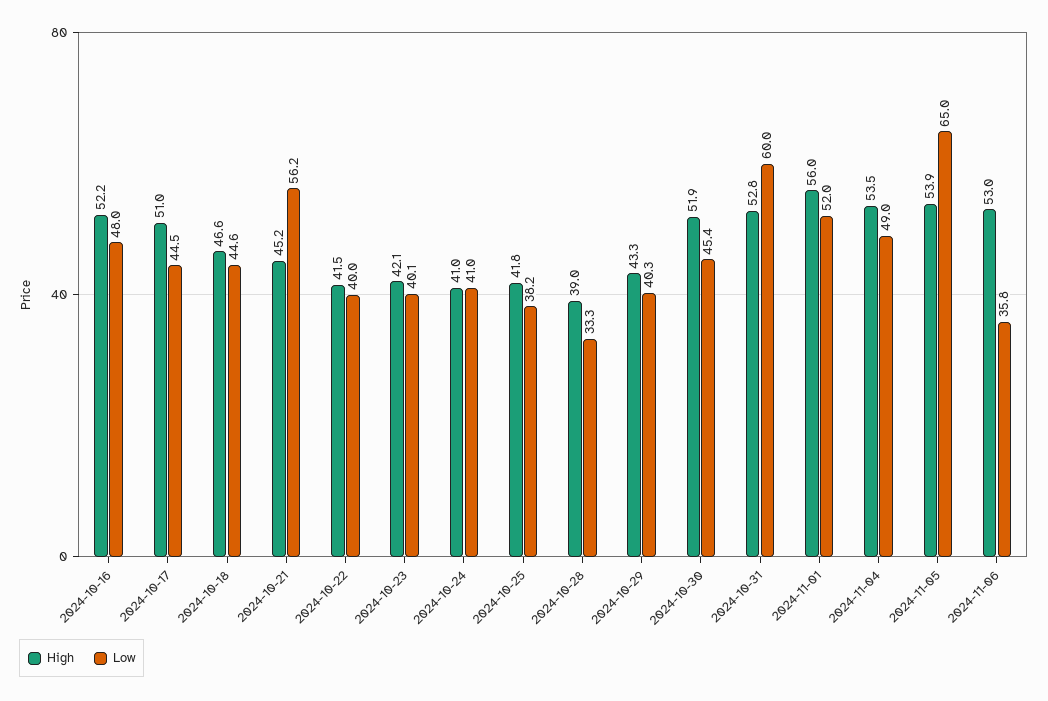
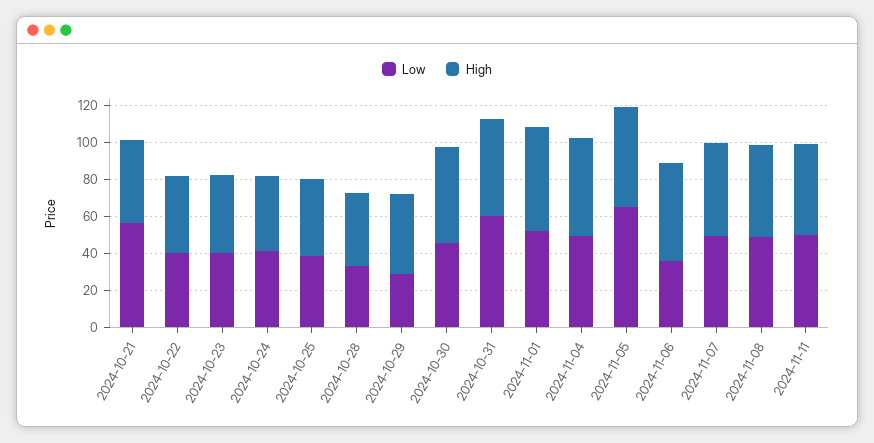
High, 2024-10-16: 52.2 -> none
Low, 2024-10-16: 48 -> none
High, 2024-10-17: 51 -> none
Low, 2024-10-17: 44.5 -> none
High, 2024-10-18: 46.6 -> none
Low, 2024-10-18: 44.6 -> none
Low, 2024-10-29: 40.3 -> 30
Low, 2024-11-07: none -> 50
High, 2024-11-07: none -> 50
Low, 2024-11-08: none -> 50
High, 2024-11-08: none -> 50
Low, 2024-11-11: none -> 50
High, 2024-11-11: none -> 50

